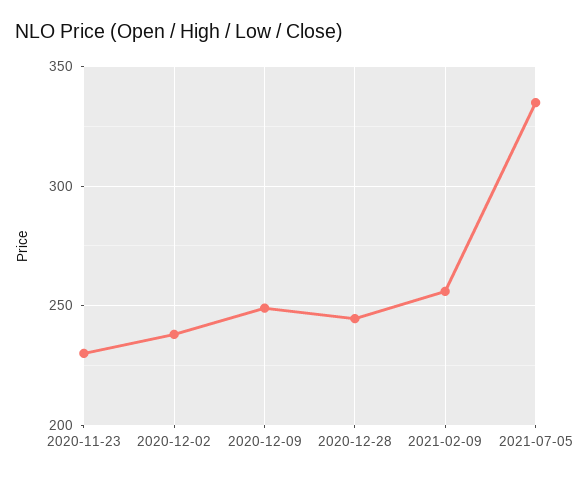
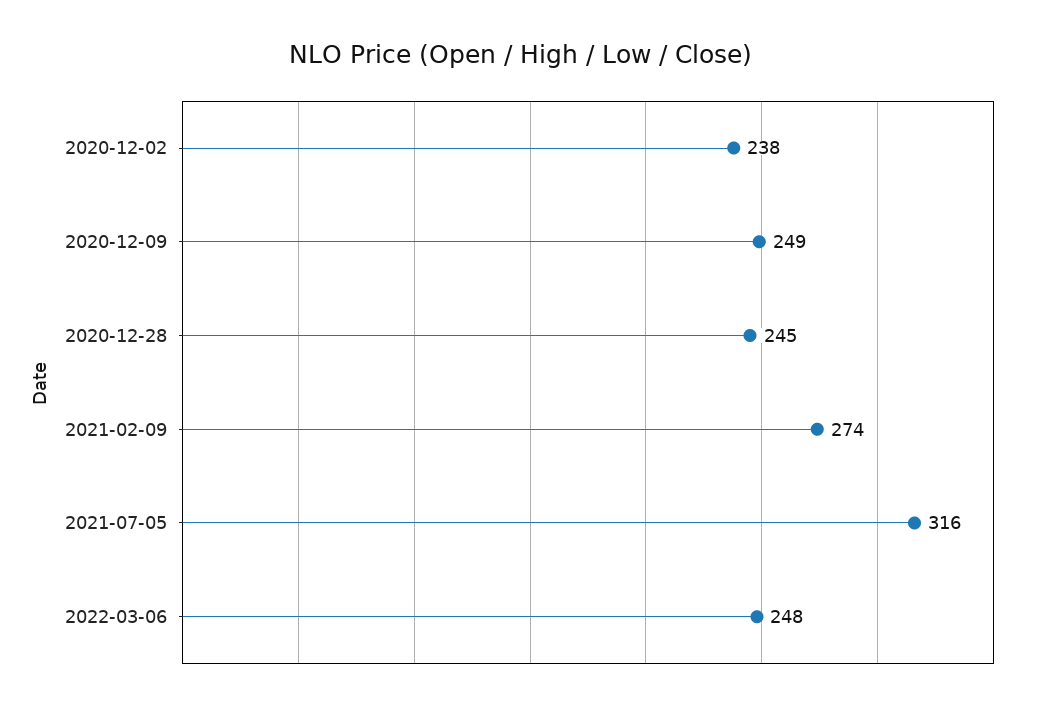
2020-11-23: 230 -> none
2021-02-09: 255 -> 274
2021-07-05: 335 -> 316
2022-03-06: none -> 248

